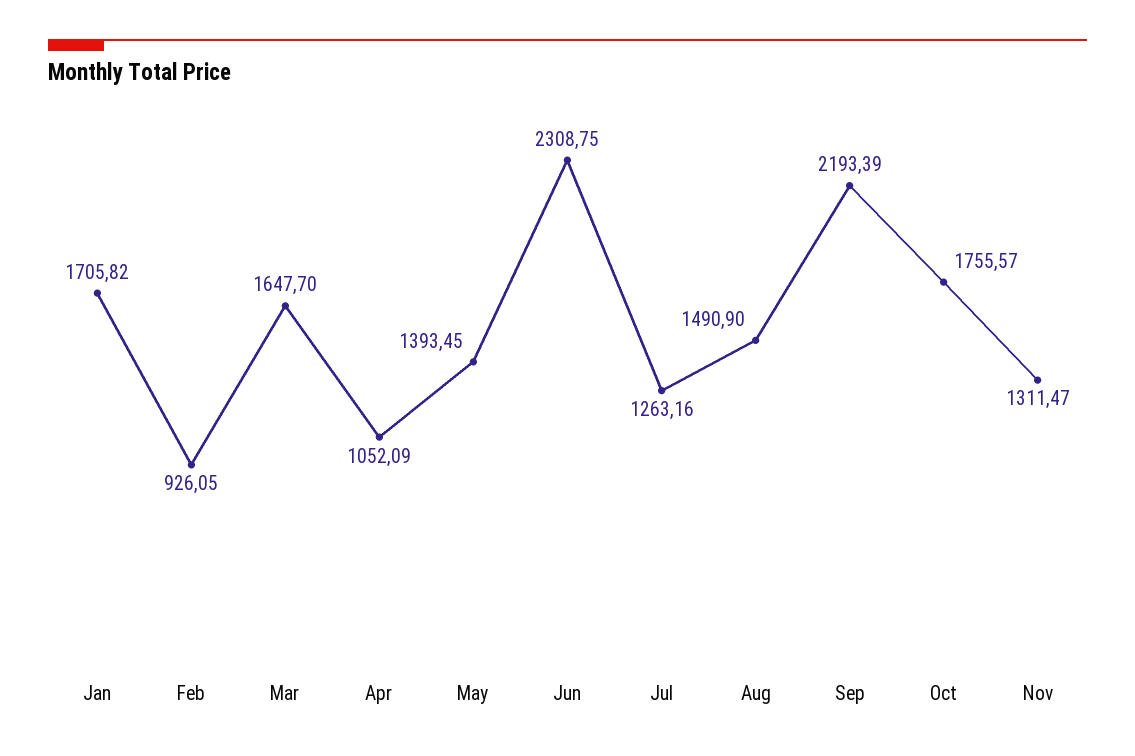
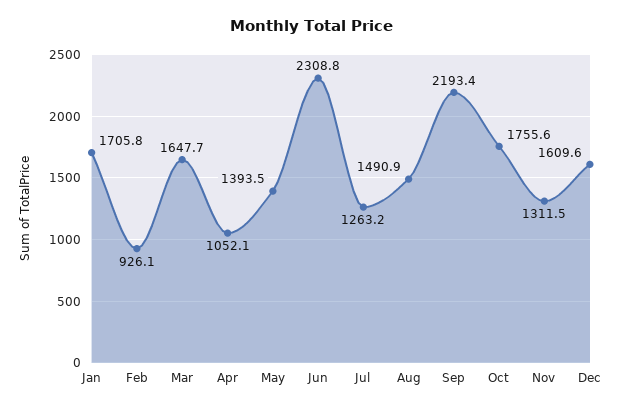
Dec: none -> 1609.6

